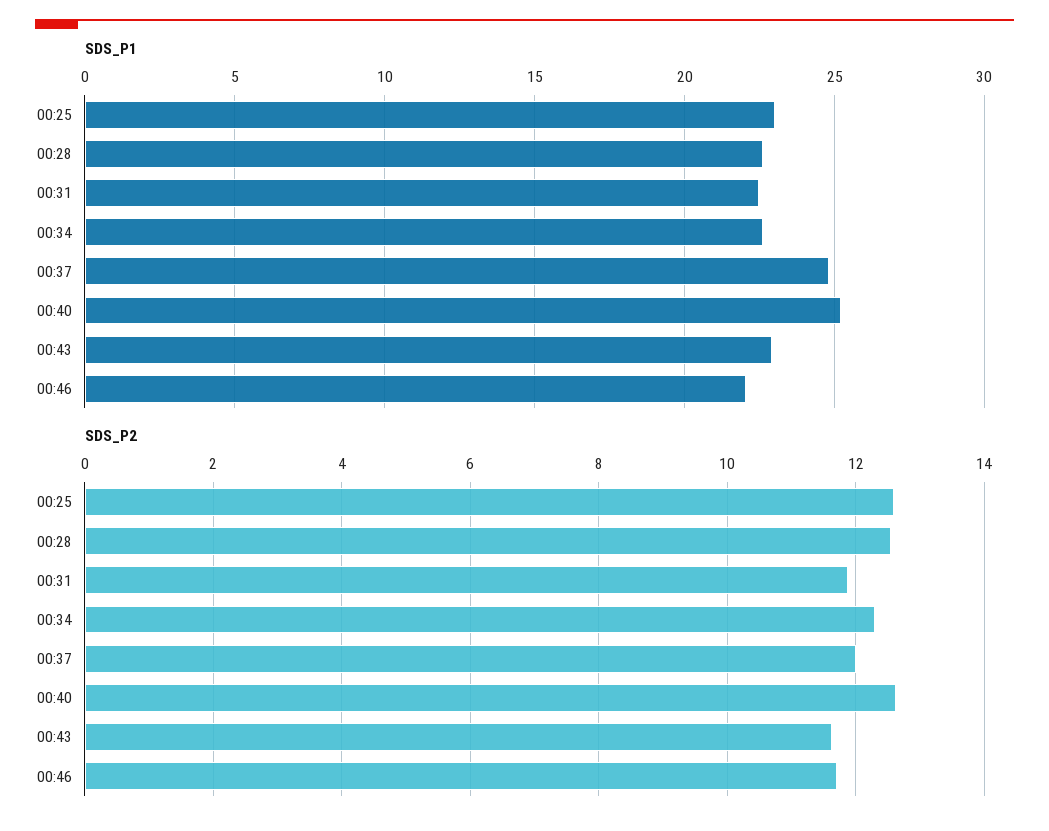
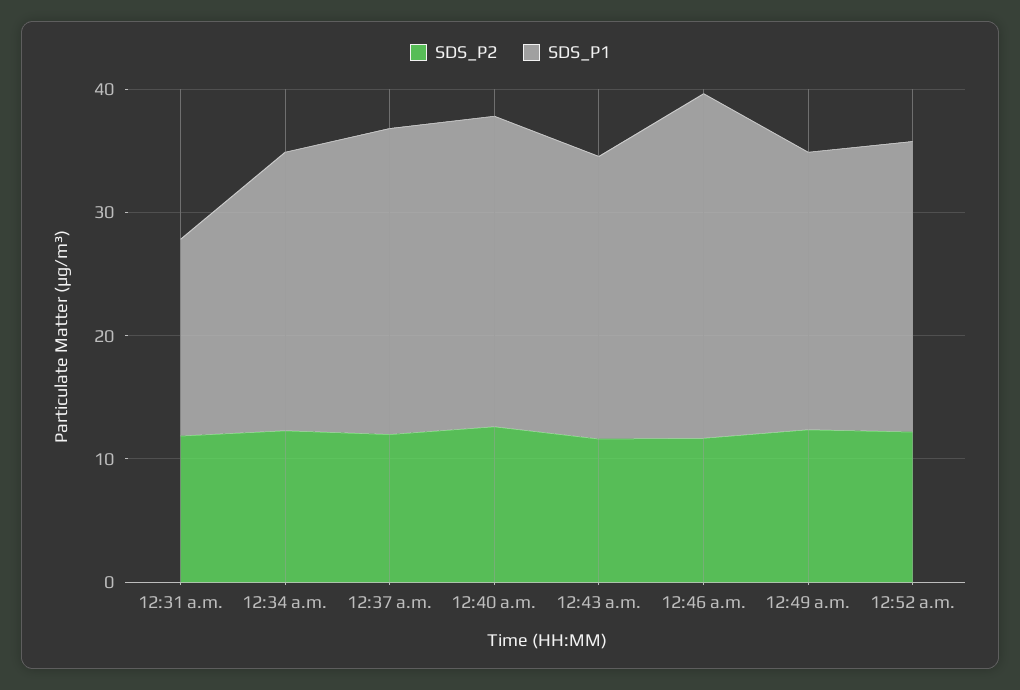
SDS_P1, 00:25: 23 -> none
SDS_P1, 00:28: 22.5 -> none
SDS_P1, 00:31: 22.5 -> 16
SDS_P1, 00:46: 22 -> 28
SDS_P2, 00:25: 12.6 -> none
SDS_P2, 00:28: 12.6 -> none
SDS_P2, 12:49 a.m.: none -> 12
SDS_P1, 12:49 a.m.: none -> 22
SDS_P2, 12:52 a.m.: none -> 12
SDS_P1, 12:52 a.m.: none -> 24

